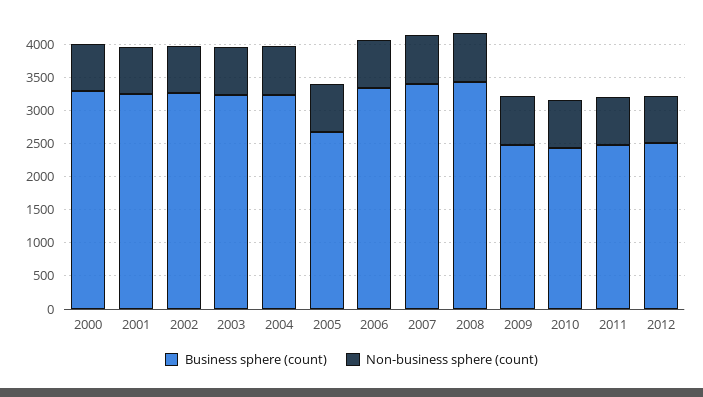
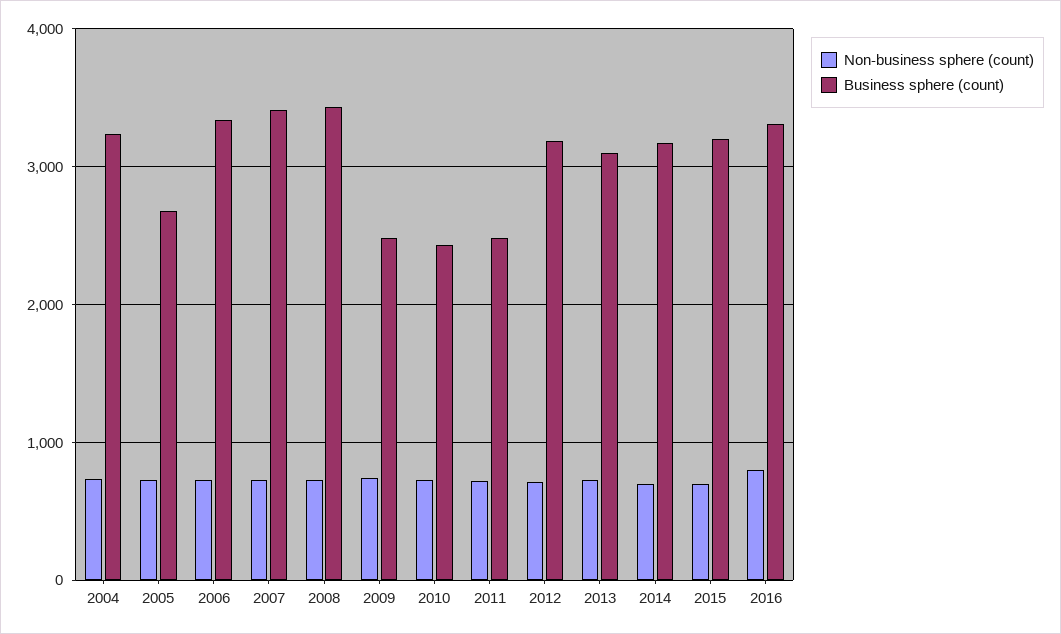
Business sphere (count), 2000: 3250 -> none
Non-business sphere (count), 2000: 750 -> none
Business sphere (count), 2001: 3250 -> none
Non-business sphere (count), 2001: 750 -> none
Business sphere (count), 2002: 3250 -> none
Non-business sphere (count), 2002: 750 -> none
Business sphere (count), 2003: 3250 -> none
Non-business sphere (count), 2003: 750 -> none
Business sphere (count), 2012: 2500 -> 3200
Non-business sphere (count), 2013: none -> 700
Business sphere (count), 2013: none -> 3100
Non-business sphere (count), 2014: none -> 700
Business sphere (count), 2014: none -> 3200
Non-business sphere (count), 2015: none -> 700
Business sphere (count), 2015: none -> 3200
Non-business sphere (count), 2016: none -> 800
Business sphere (count), 2016: none -> 3300

